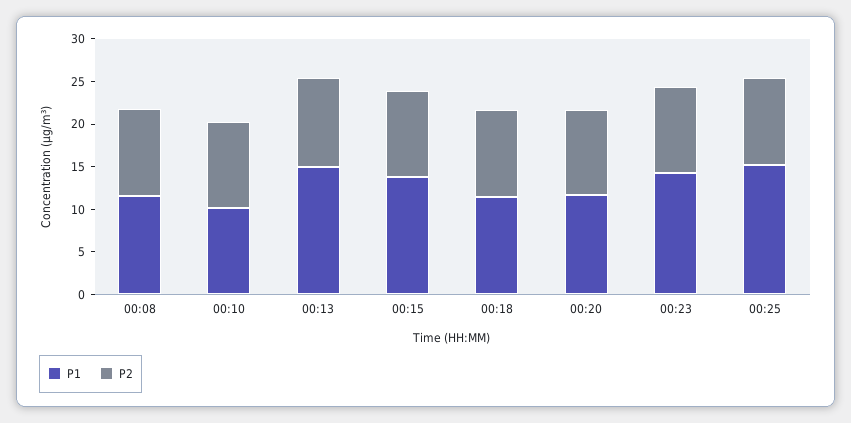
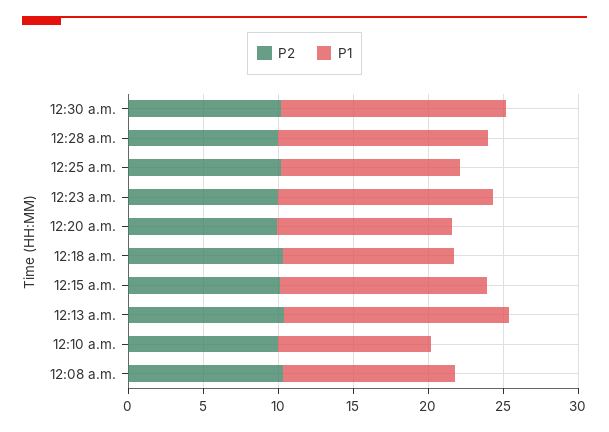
P1, 00:25: 15 -> 12
P2, 12:30 a.m.: none -> 10
P1, 12:30 a.m.: none -> 15
P2, 12:28 a.m.: none -> 10
P1, 12:28 a.m.: none -> 14

